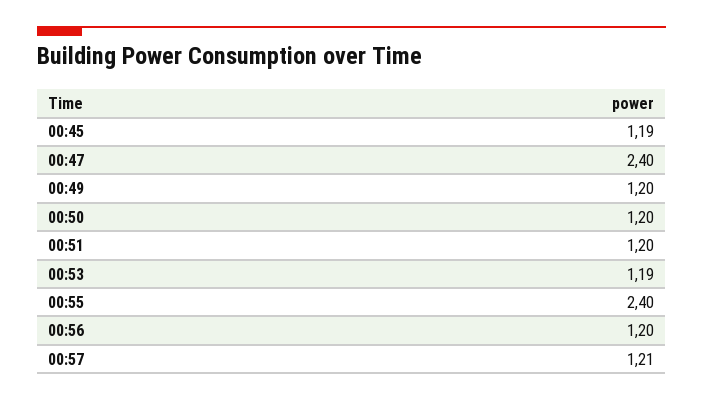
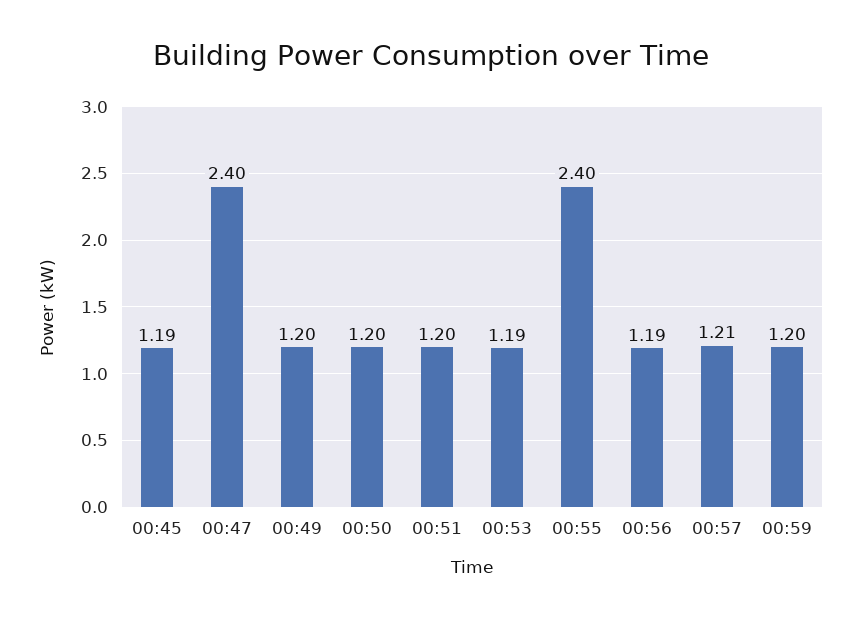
00:56: 1.2 -> 1.19
00:59: none -> 1.2

